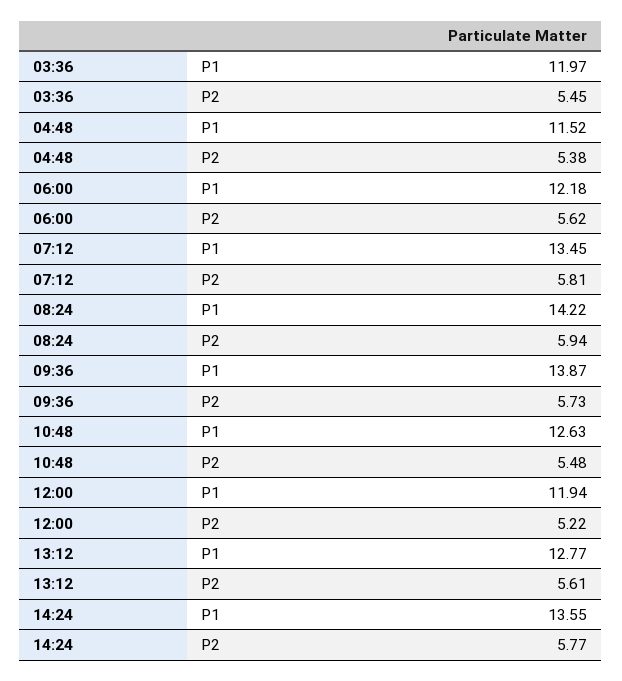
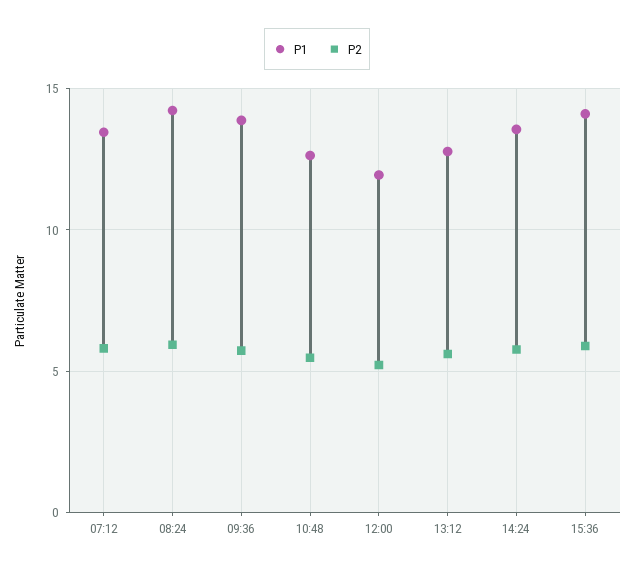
P1, 03:36: 11.97 -> none
P2, 03:36: 5.45 -> none
P1, 04:48: 11.52 -> none
P2, 04:48: 5.38 -> none
P1, 06:00: 12.18 -> none
P2, 06:00: 5.62 -> none
P1, 15:36: none -> 14
P2, 15:36: none -> 6

